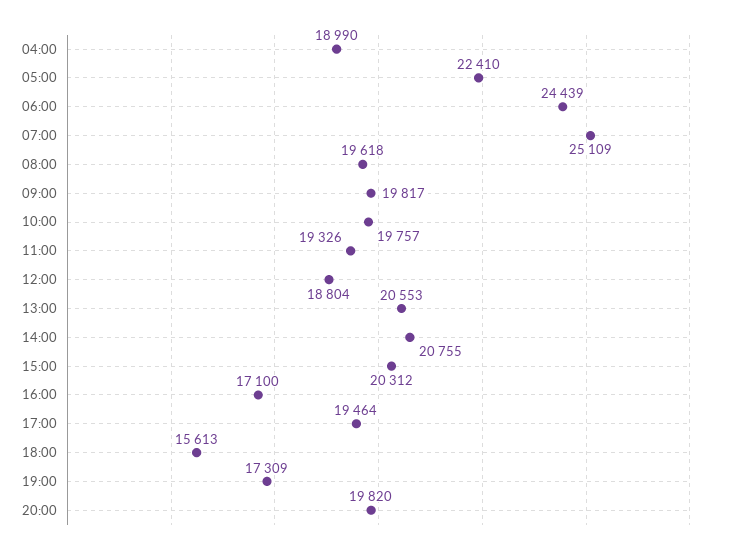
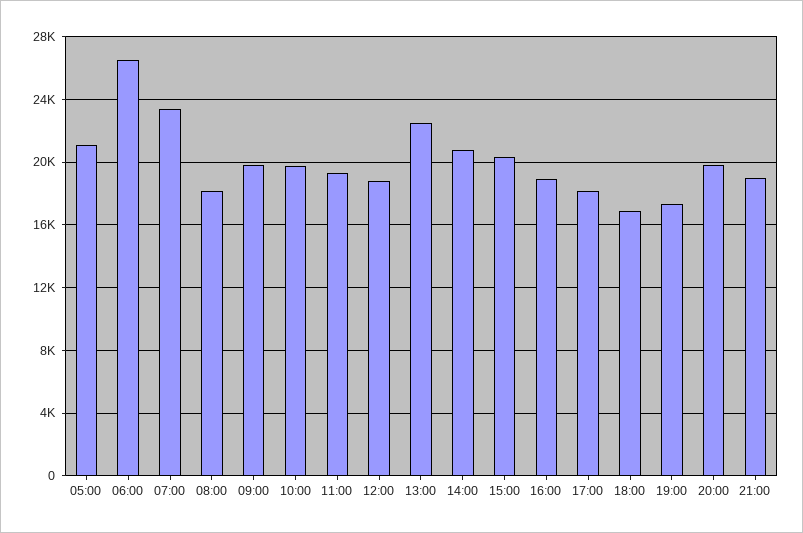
04:00: 18990 -> none
05:00: 22410 -> 21000
06:00: 24439 -> 26500
07:00: 25109 -> 23500
08:00: 19618 -> 18000
13:00: 20553 -> 22500
16:00: 17100 -> 19000
17:00: 19464 -> 18000
18:00: 15613 -> 17000
21:00: none -> 19000

